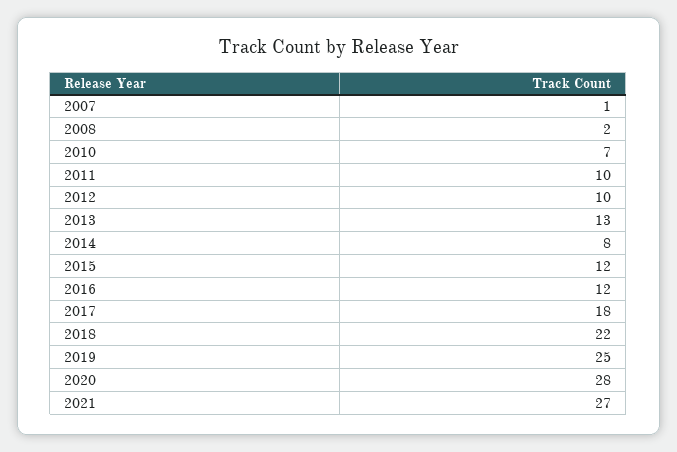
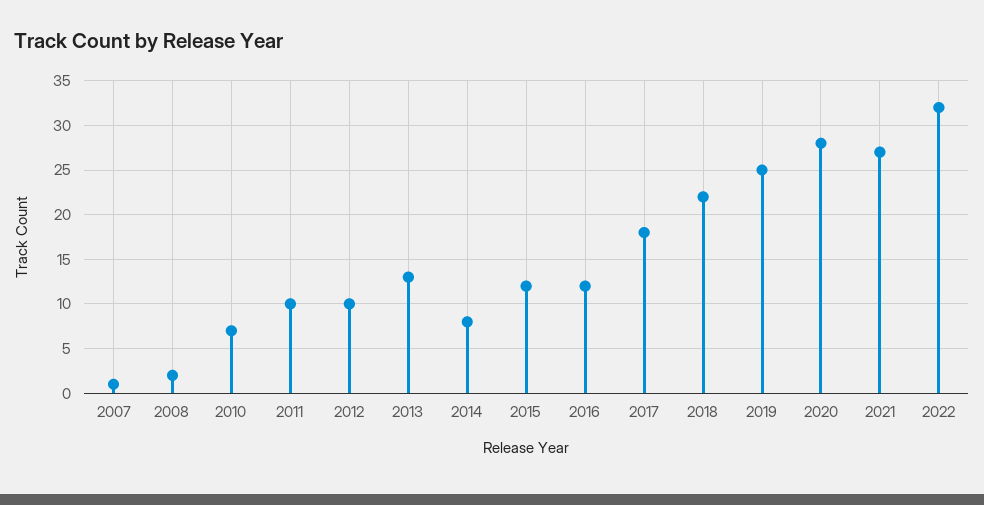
2022: none -> 32

